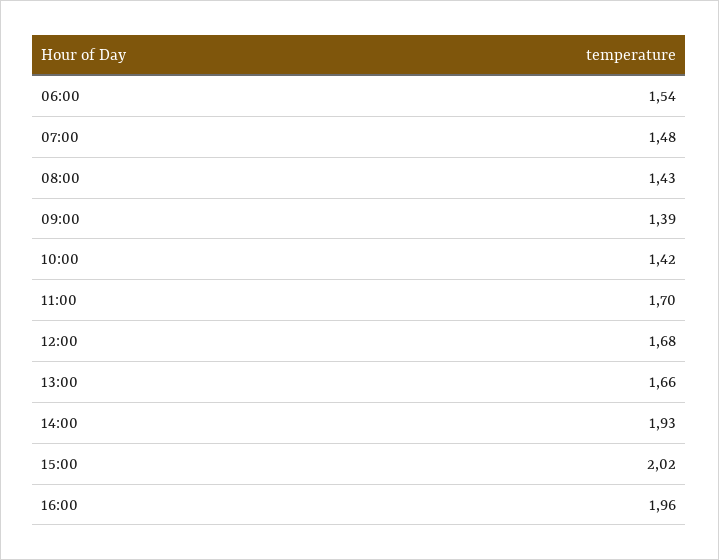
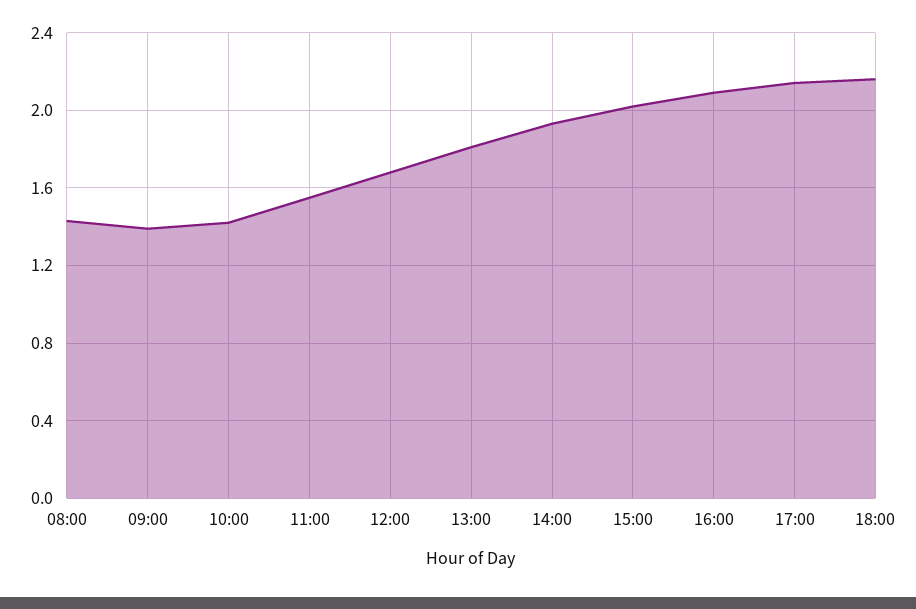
06:00: 1.54 -> none
07:00: 1.48 -> none
11:00: 1.7 -> 1.55
13:00: 1.66 -> 1.8
16:00: 1.96 -> 2.1
17:00: none -> 2.15
18:00: none -> 2.15

